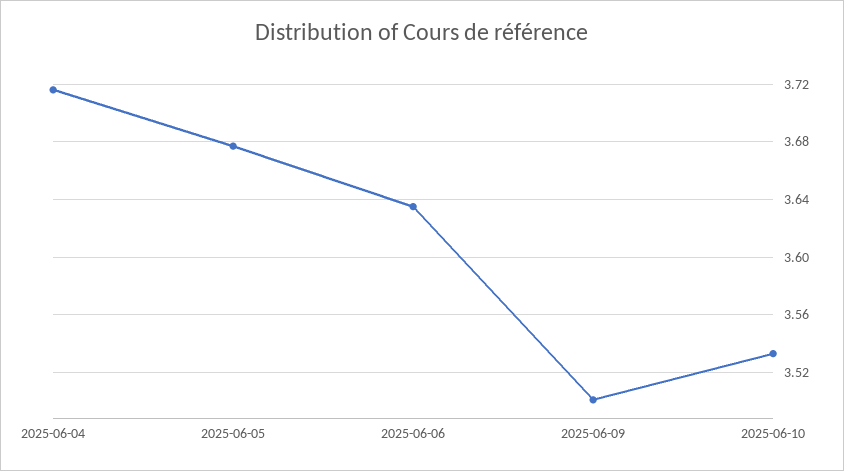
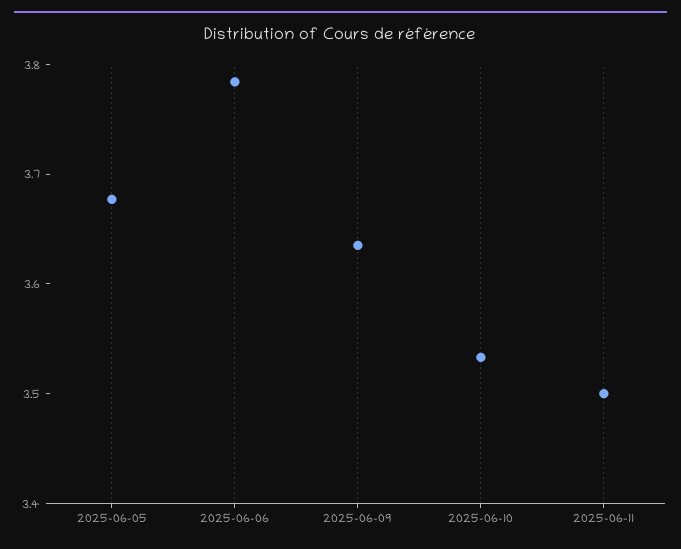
2025-06-04: 3.715 -> none
2025-06-06: 3.635 -> 3.78
2025-06-09: 3.5 -> 3.64
2025-06-11: none -> 3.5

